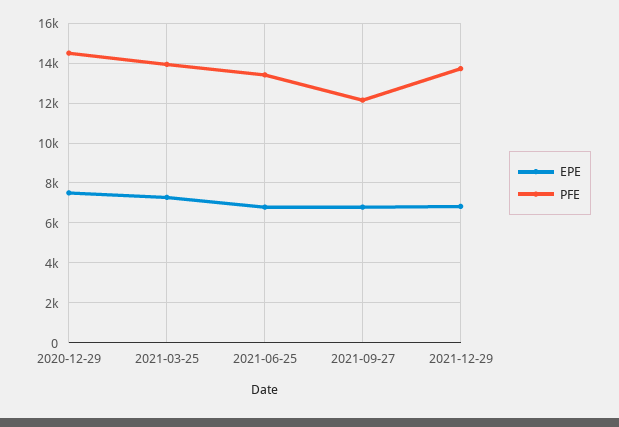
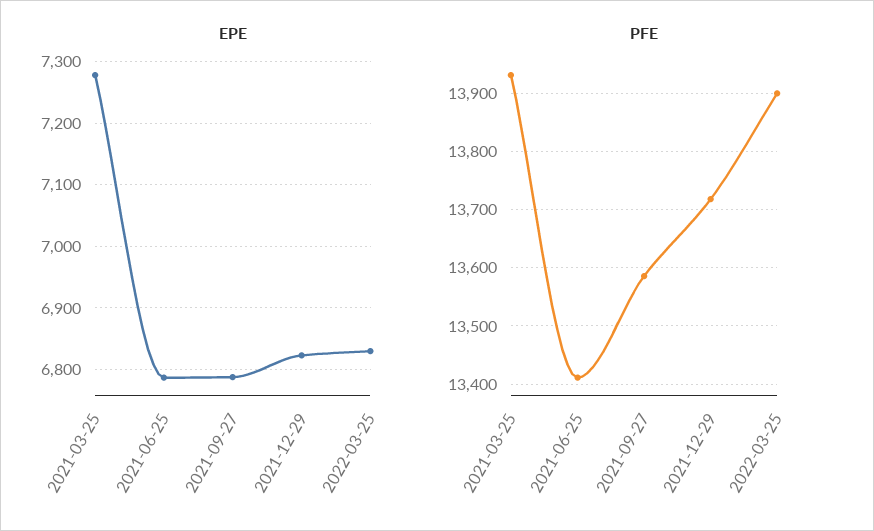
EPE, 2020-12-29: 7500 -> none
PFE, 2020-12-29: 14500 -> none
PFE, 2021-09-27: 12000 -> 13580
EPE, 2022-03-25: none -> 6830
PFE, 2022-03-25: none -> 13900

